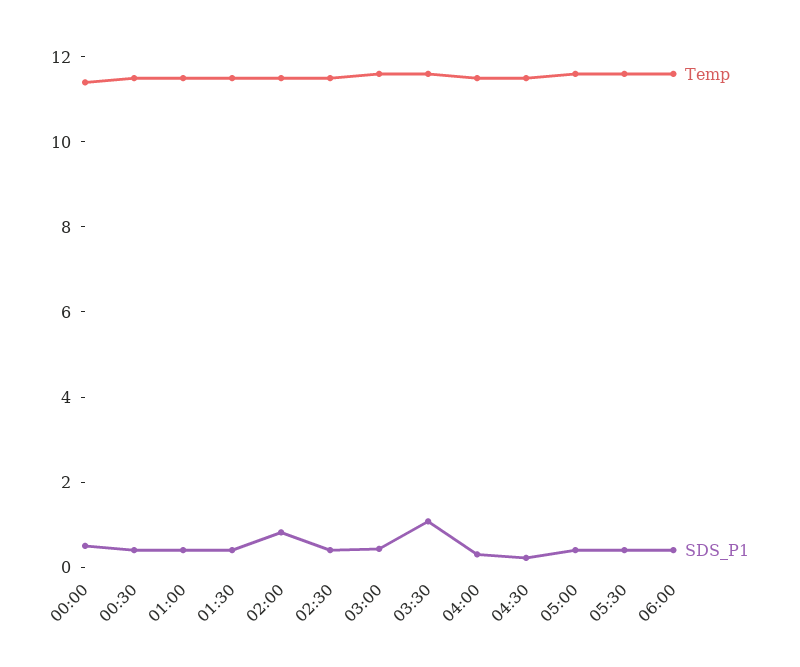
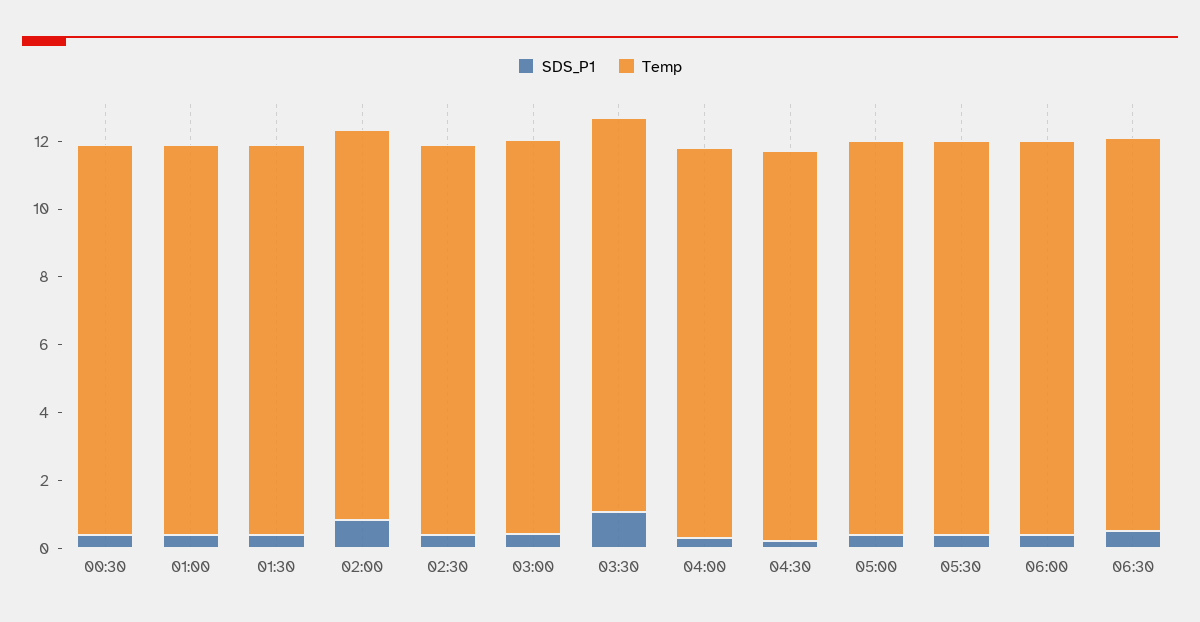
Temp, 00:00: 11.5 -> none
SDS_P1, 00:00: 0.5 -> none
SDS_P1, 06:30: none -> 0.5
Temp, 06:30: none -> 11.5

